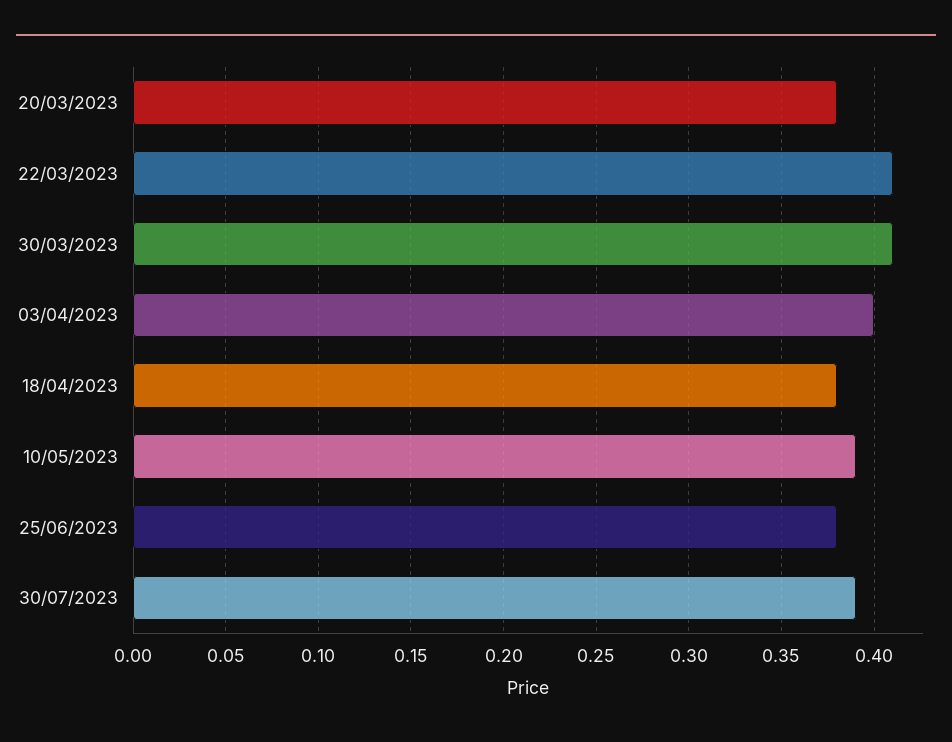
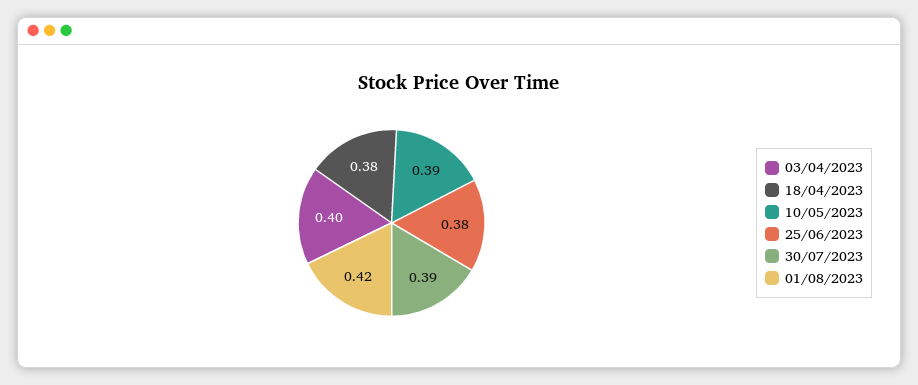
20/03/2023: 0.38 -> none
22/03/2023: 0.41 -> none
30/03/2023: 0.41 -> none
01/08/2023: none -> 0.42

